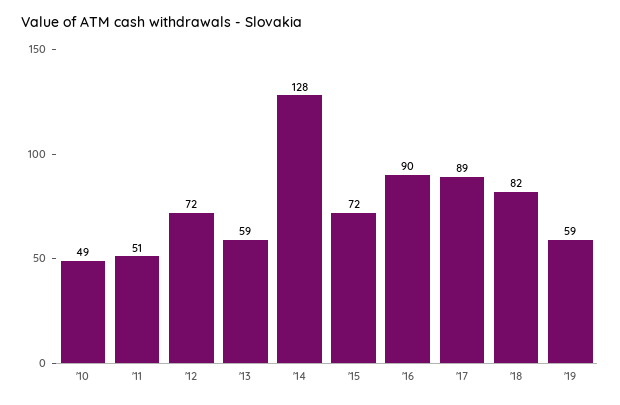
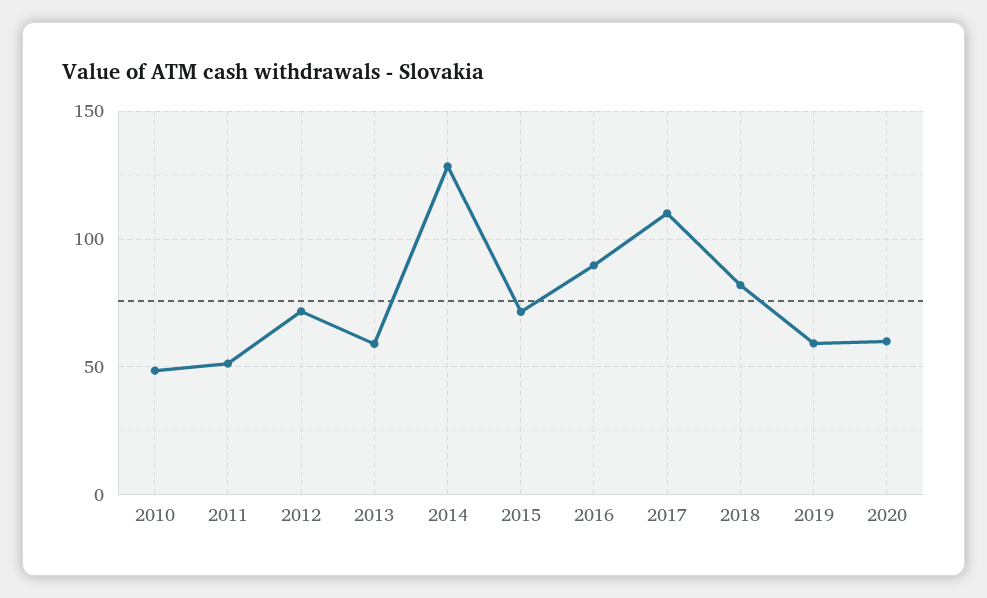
'17: 89 -> 110
2020: none -> 60

